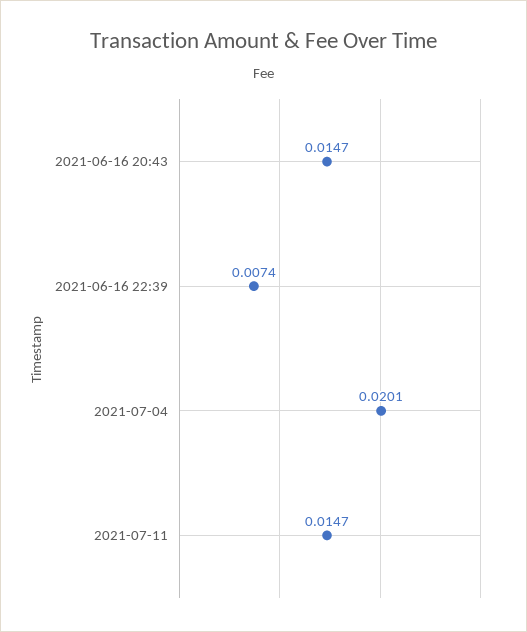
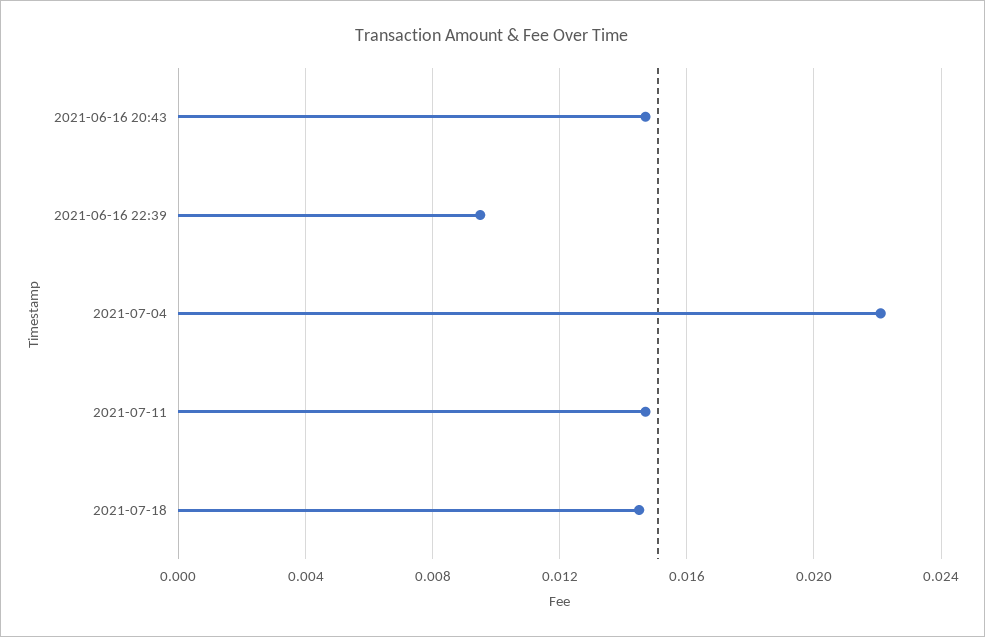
2021-06-16 22:39: 0.0074 -> 0.0095
2021-07-04: 0.0201 -> 0.022
2021-07-18: none -> 0.0145

